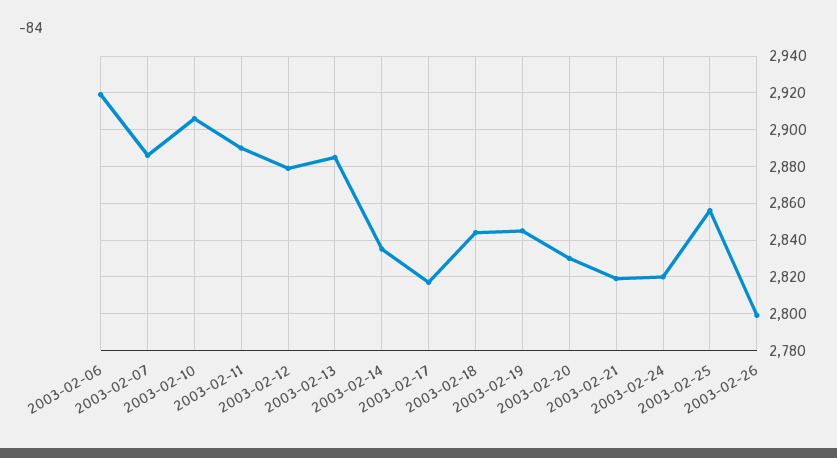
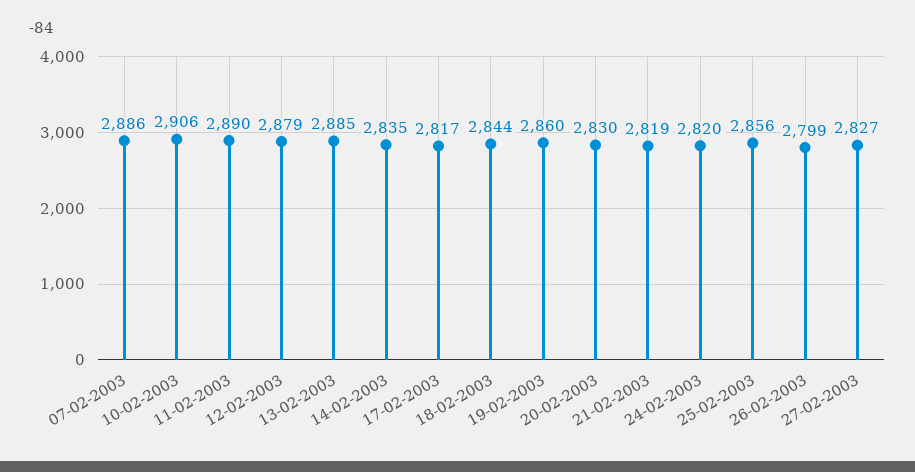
2003-02-06: 2920 -> none
2003-02-19: 2845 -> 2860
27-02-2003: none -> 2827

